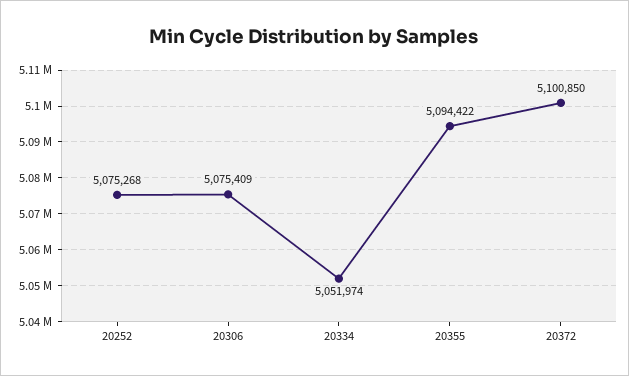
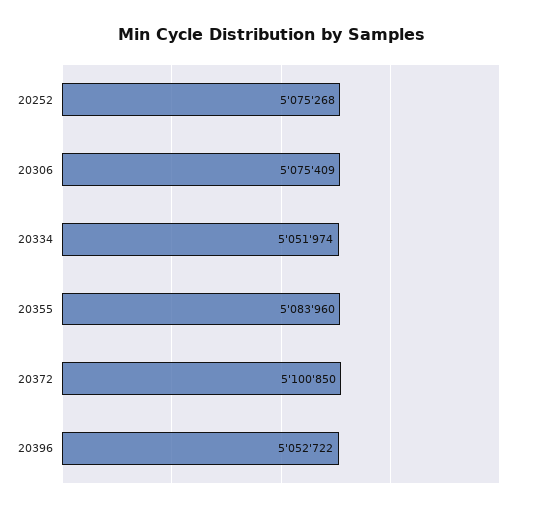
20355: 5094422 -> 5083960
20396: none -> 5052722

